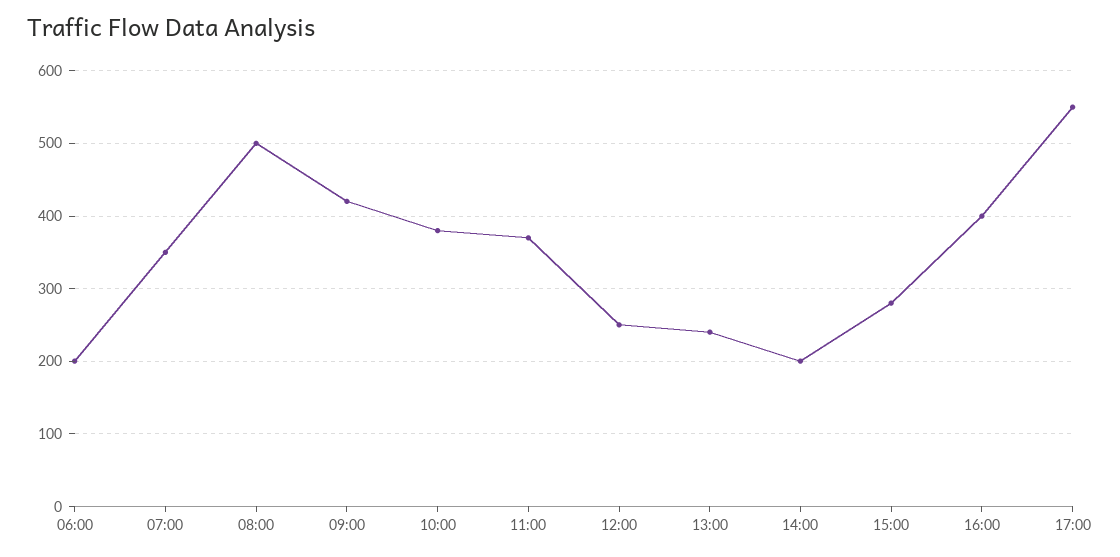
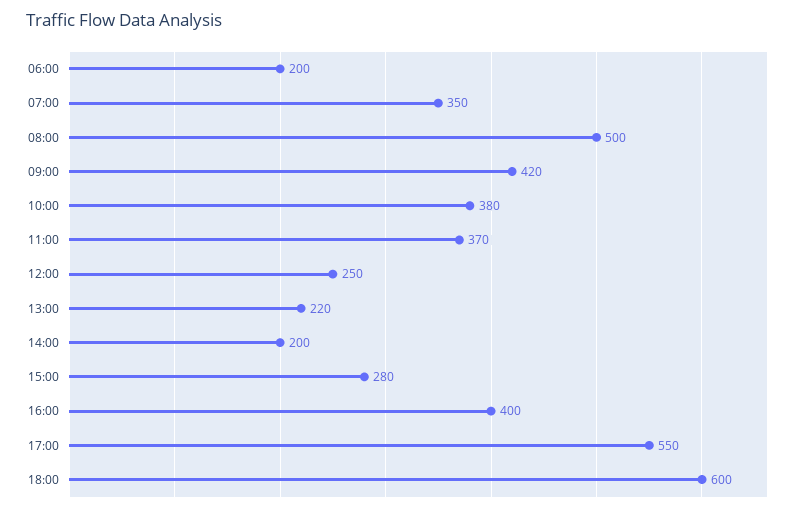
13:00: 240 -> 220
18:00: none -> 600

